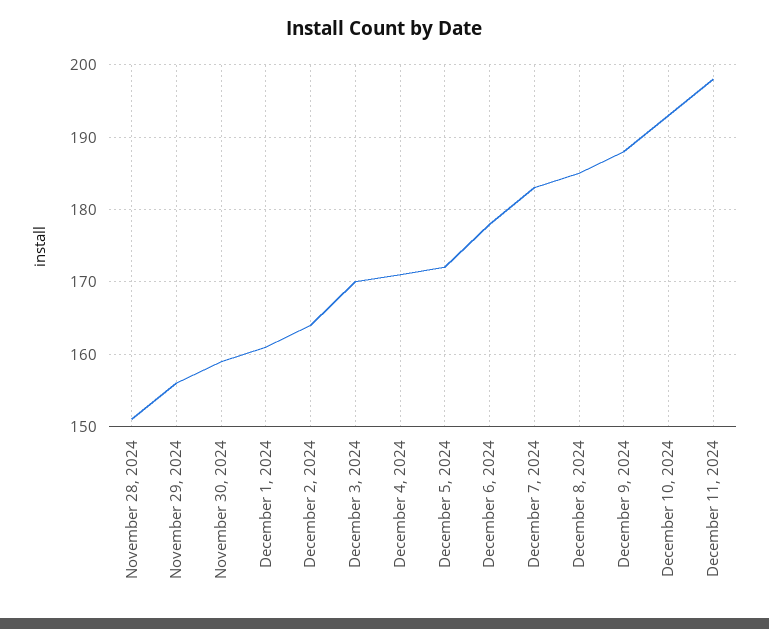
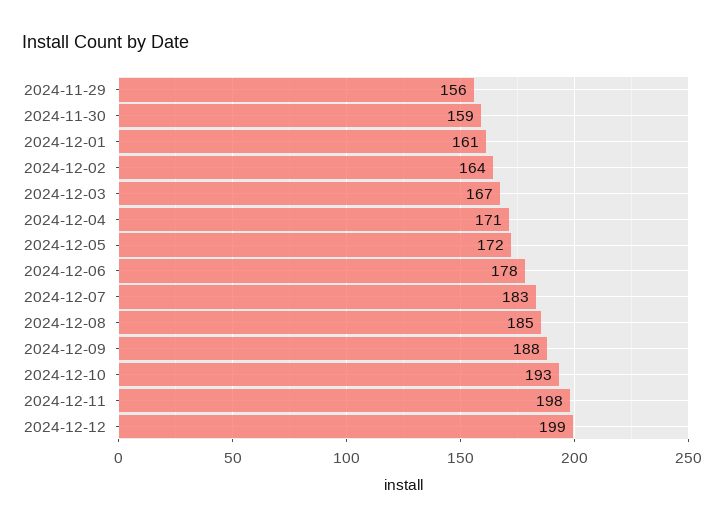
November 28, 2024: 151 -> none
December 3, 2024: 170 -> 167
2024-12-12: none -> 199

